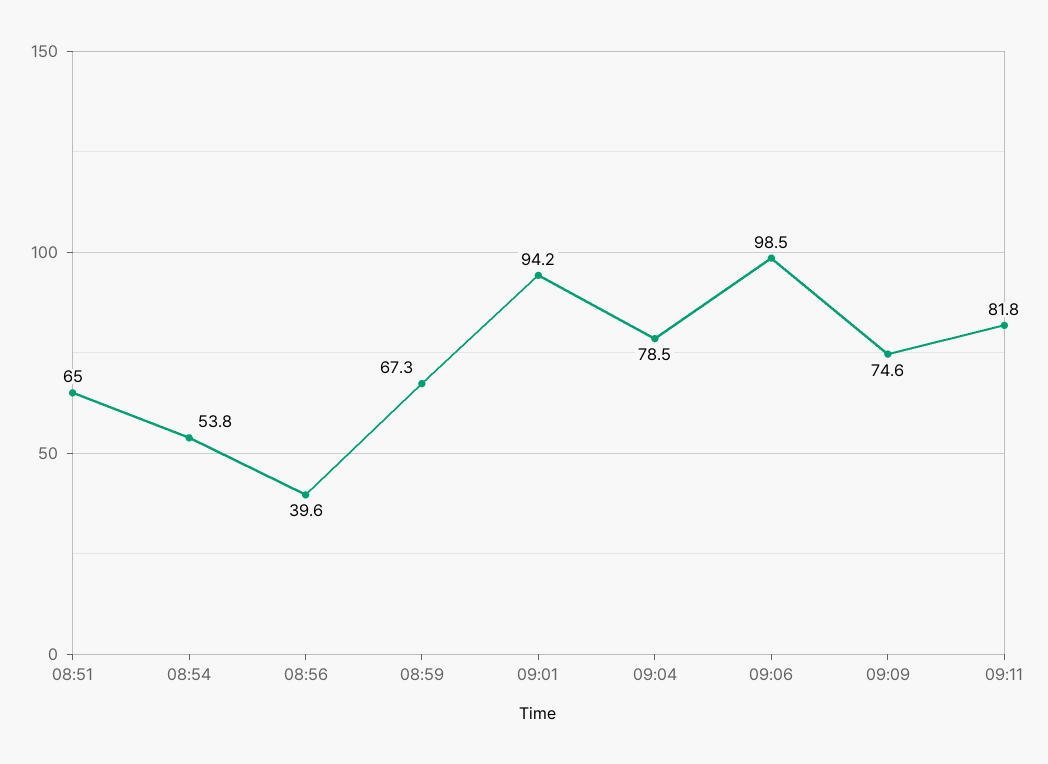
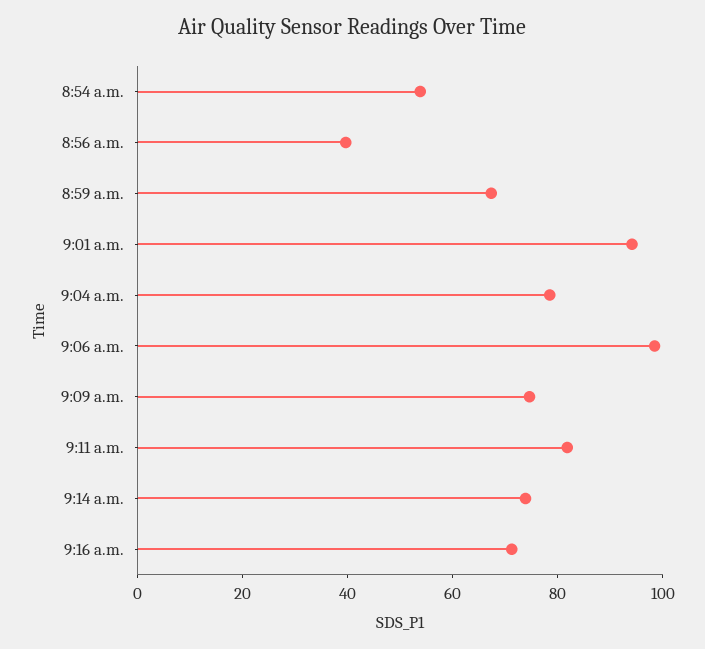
08:51: 65 -> none
9:14 a.m.: none -> 75
9:16 a.m.: none -> 70

